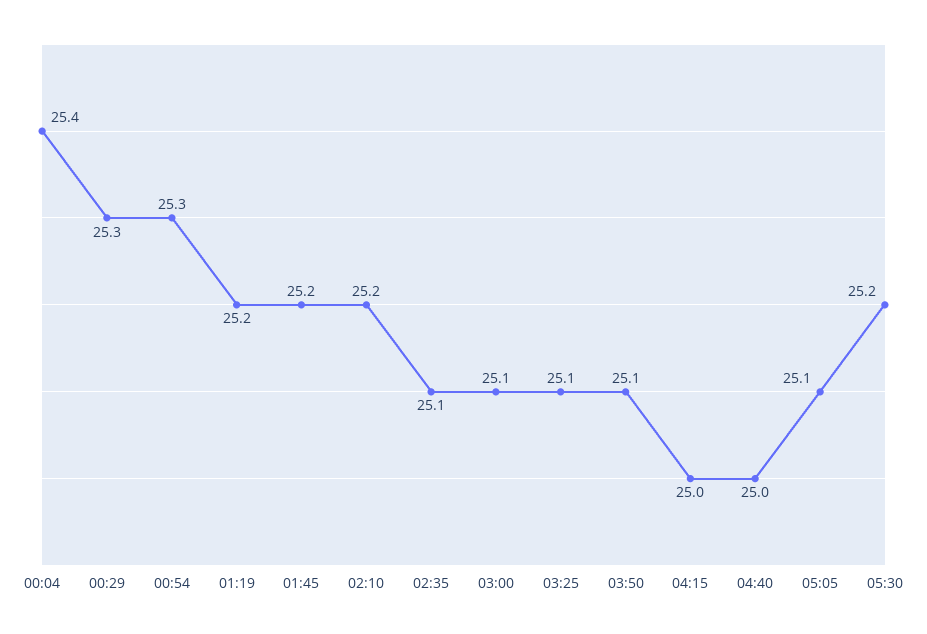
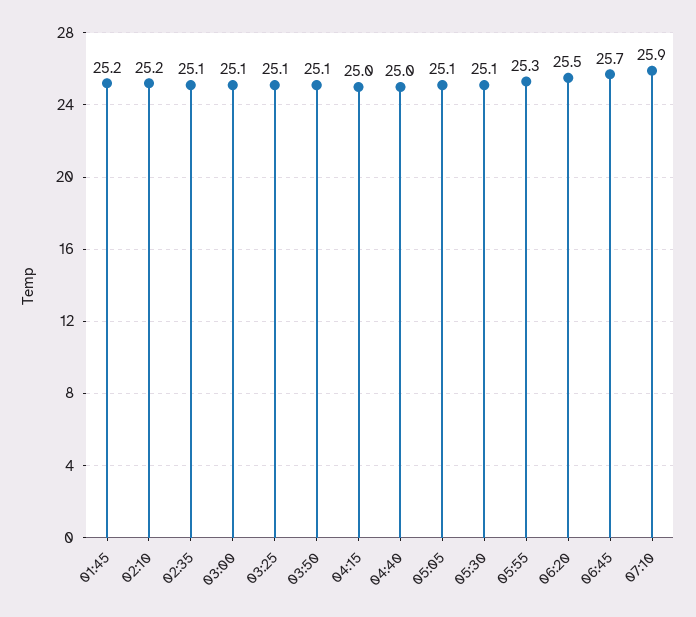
00:04: 25.4 -> none
00:29: 25.3 -> none
00:54: 25.3 -> none
01:19: 25.2 -> none
05:30: 25.2 -> 25.1
05:55: none -> 25.3
06:20: none -> 25.5
06:45: none -> 25.7
07:10: none -> 25.9

